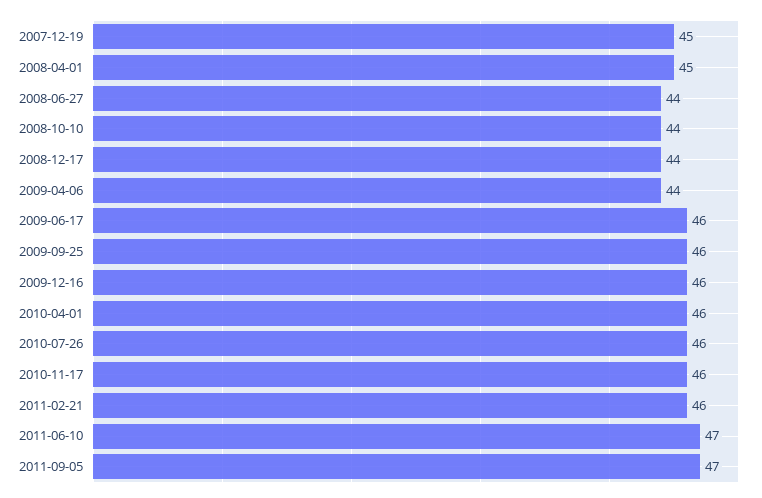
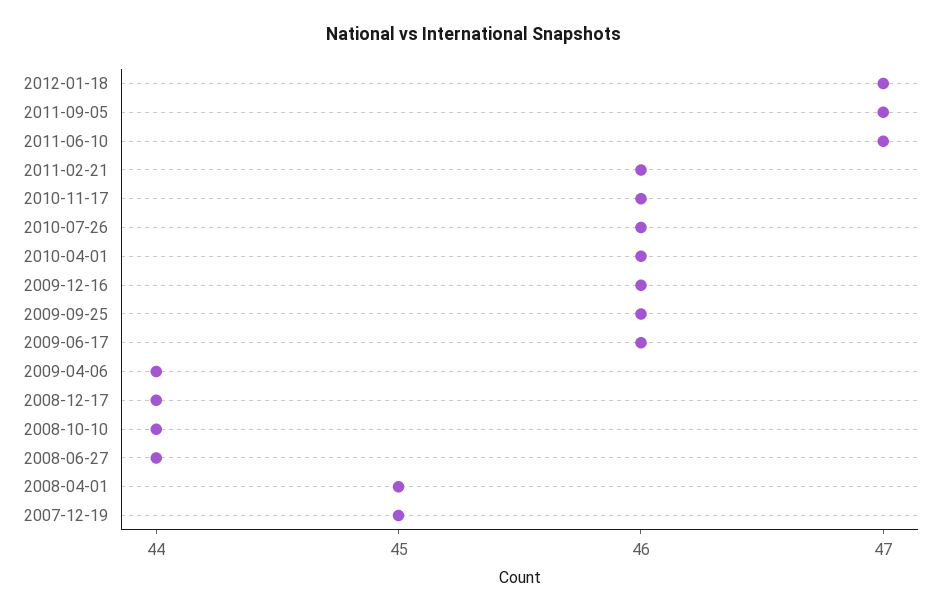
2012-01-18: none -> 47

